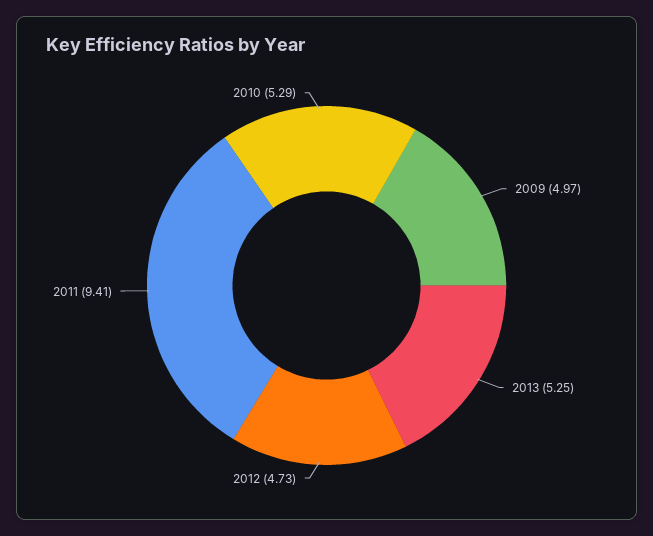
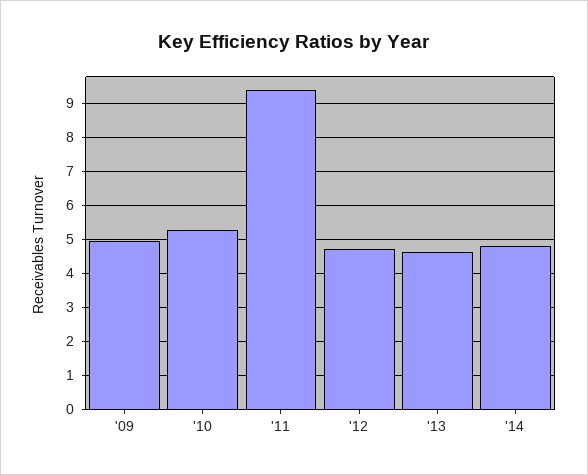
2013: 5.25 -> 4.6
'14: none -> 4.8

